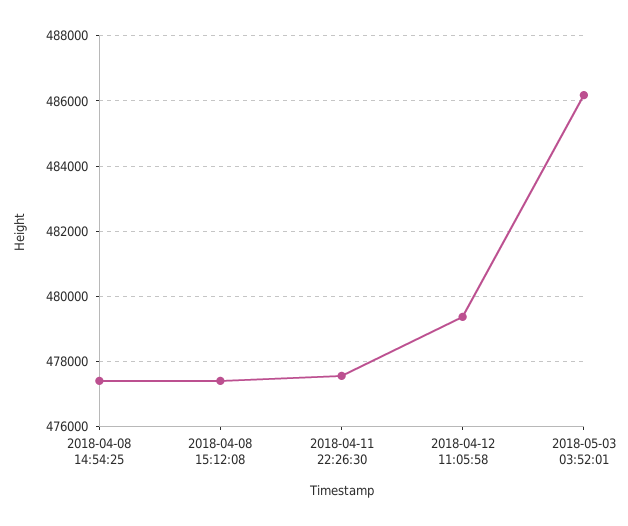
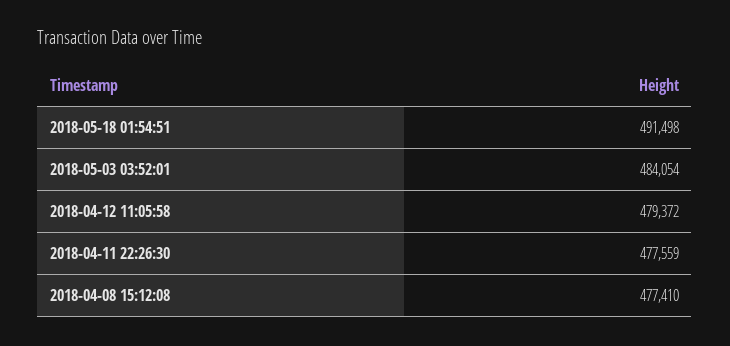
2018-04-08 14:54:25: 477400 -> none
2018-05-03 03:52:01: 486200 -> 484054
2018-05-18 01:54:51: none -> 491498

